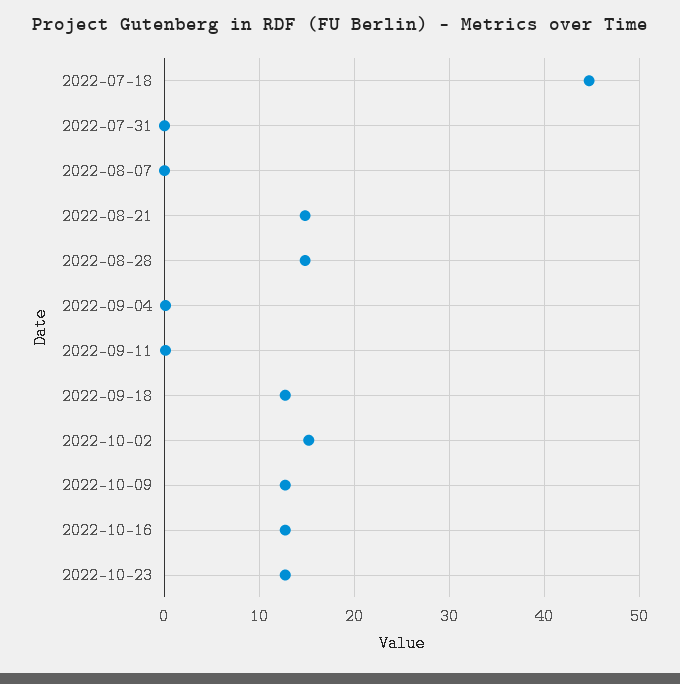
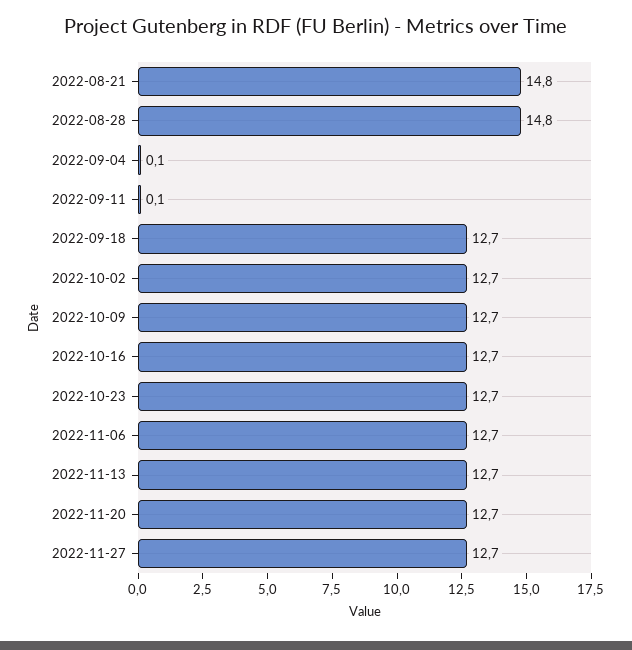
2022-07-18: 45 -> none
2022-07-31: 0 -> none
2022-08-07: 0 -> none
2022-10-02: 15 -> 12.7
2022-11-06: none -> 12.7
2022-11-13: none -> 12.7
2022-11-20: none -> 12.7
2022-11-27: none -> 12.7

